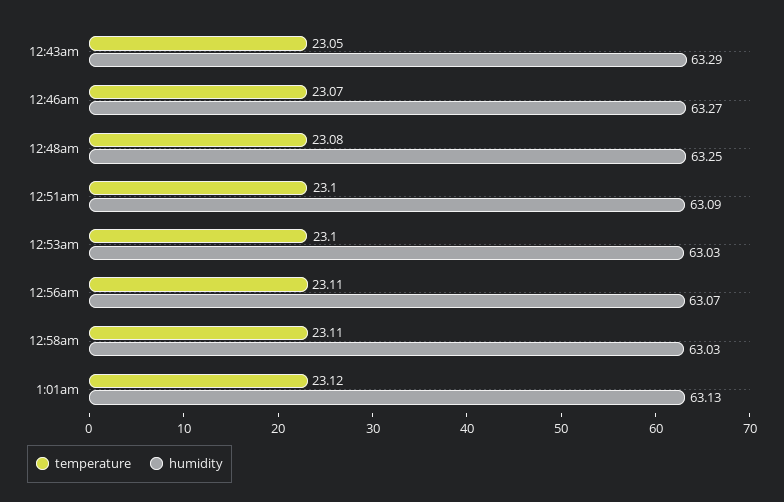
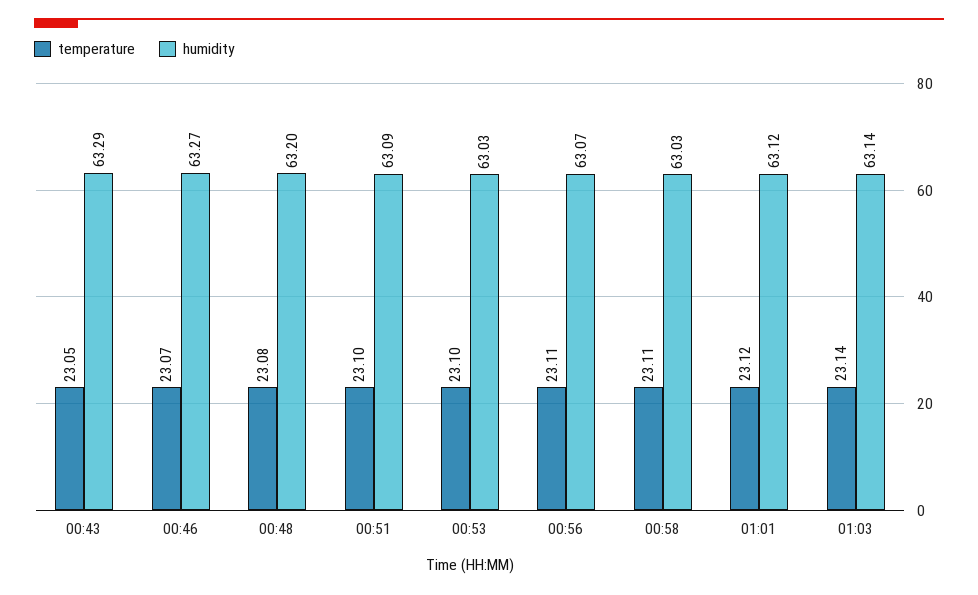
humidity, 12:48am: 63.25 -> 63.2
humidity, 1:01am: 63.13 -> 63.12
temperature, 01:03: none -> 23.14
humidity, 01:03: none -> 63.14

